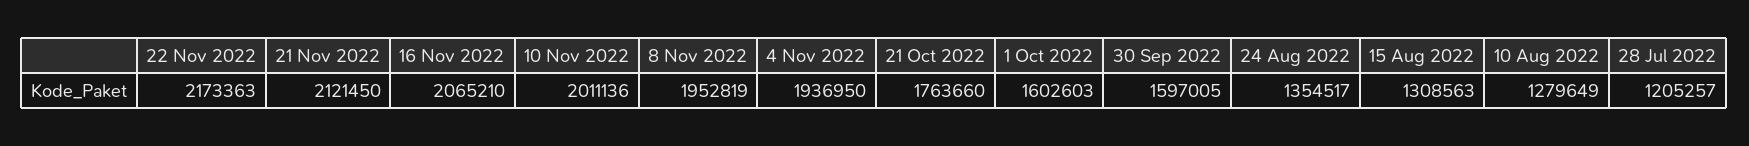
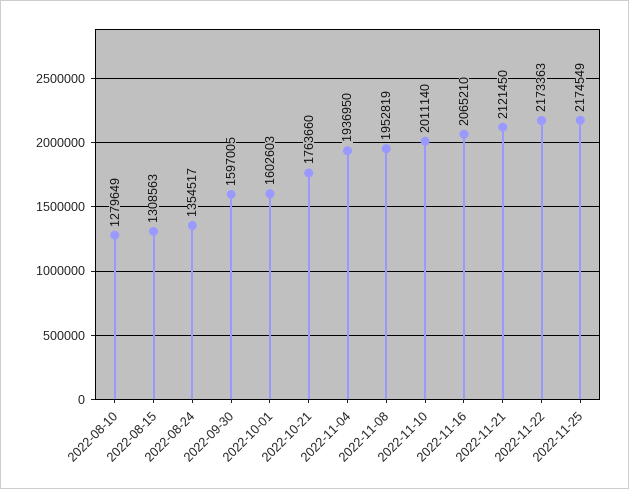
10 Nov 2022: 2011136 -> 2011140
28 Jul 2022: 1205257 -> none
2022-11-25: none -> 2174549

